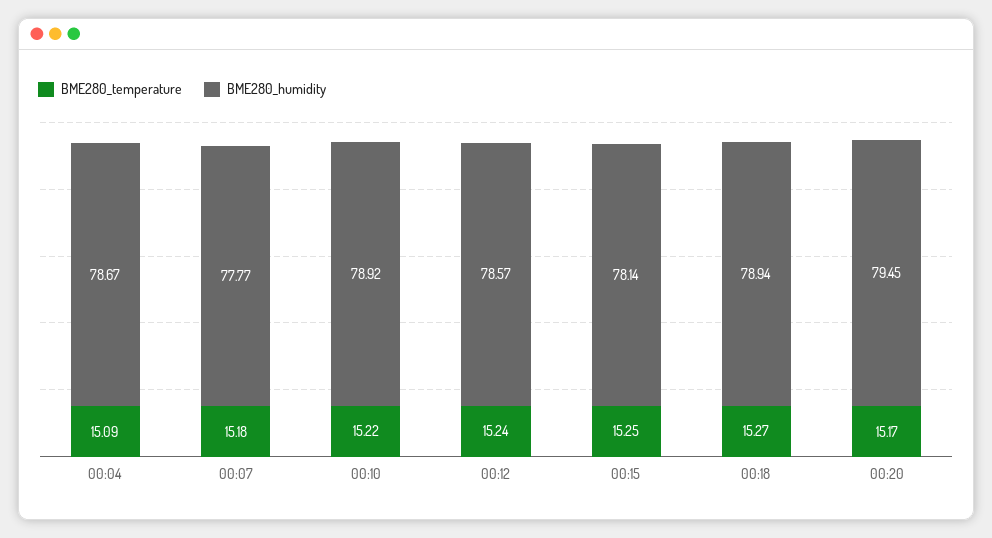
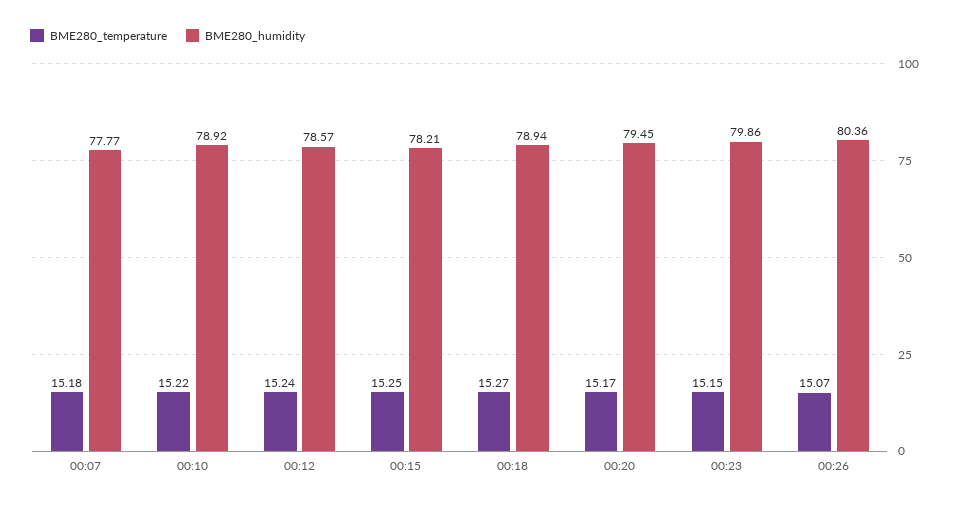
BME280_temperature, 00:04: 15.09 -> none
BME280_humidity, 00:04: 78.67 -> none
BME280_humidity, 00:15: 78.14 -> 78.21
BME280_temperature, 00:23: none -> 15.15
BME280_humidity, 00:23: none -> 79.86
BME280_temperature, 00:26: none -> 15.07
BME280_humidity, 00:26: none -> 80.36

